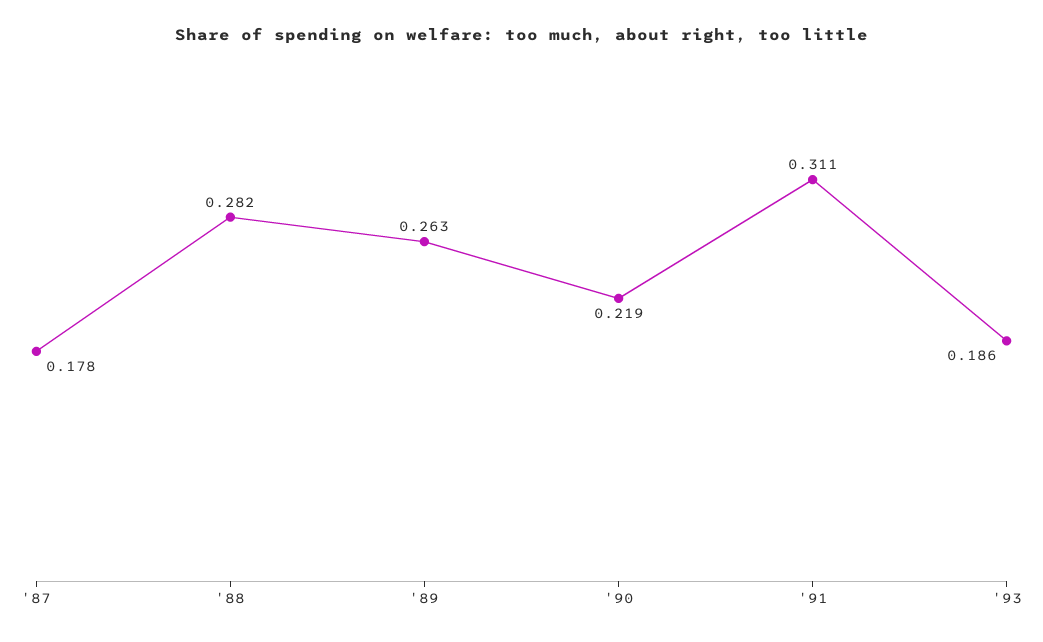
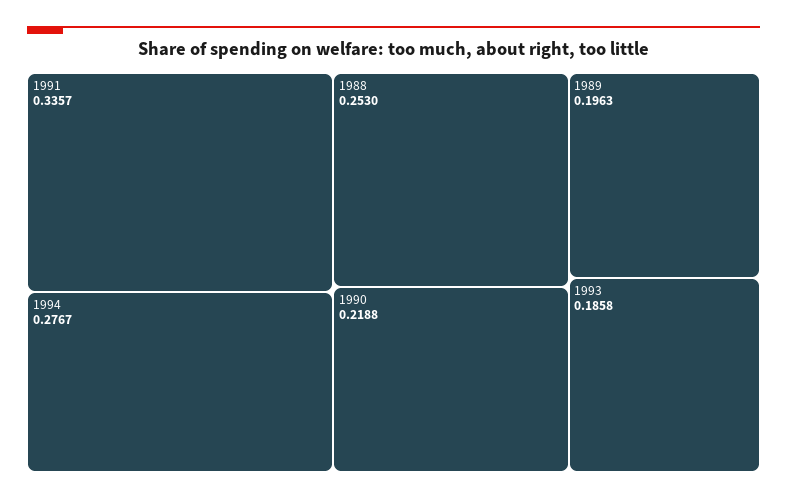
'87: 0.178 -> none
'88: 0.282 -> 0.253
'89: 0.263 -> 0.1963
'91: 0.311 -> 0.3357
1994: none -> 0.2767

